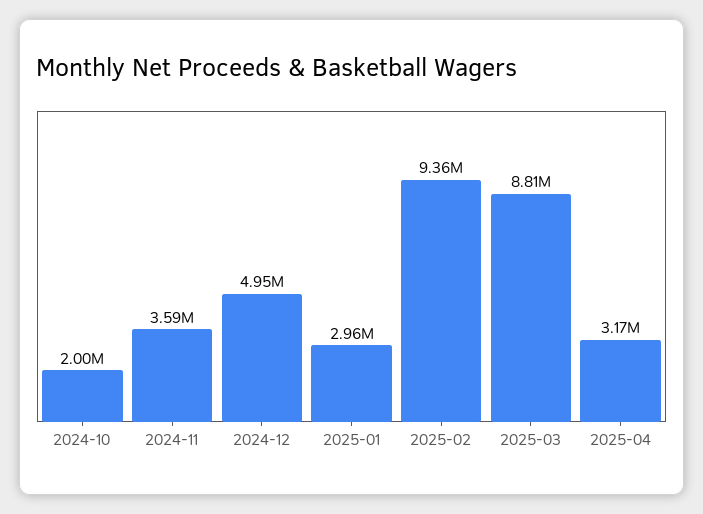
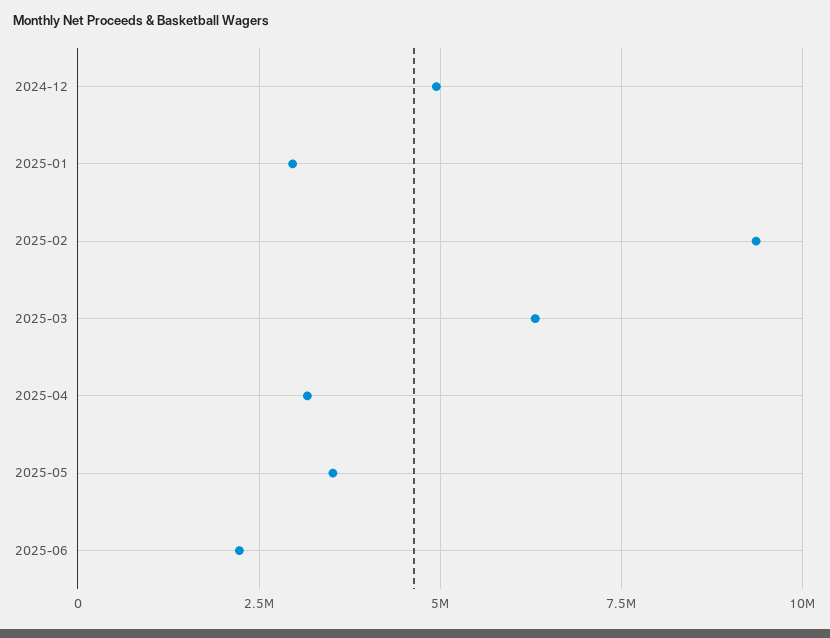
2024-10: 2000000 -> none
2024-11: 3590000 -> none
2025-03: 8810000 -> 6250000
2025-05: none -> 3500000
2025-06: none -> 2250000

